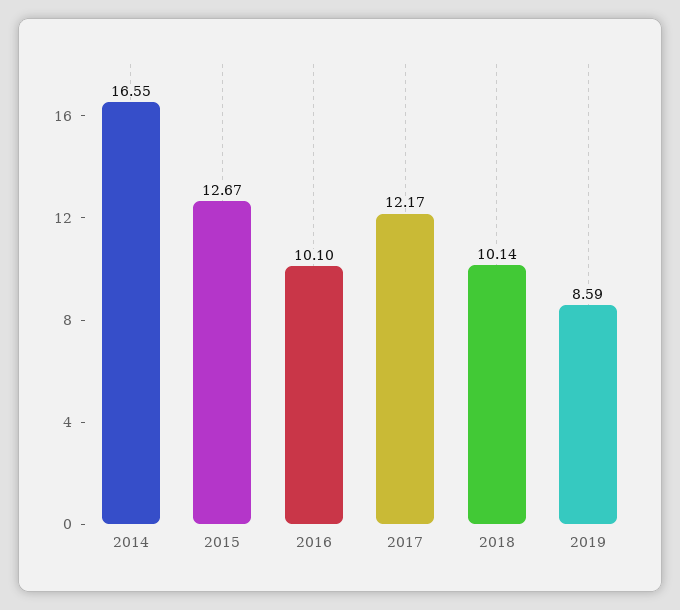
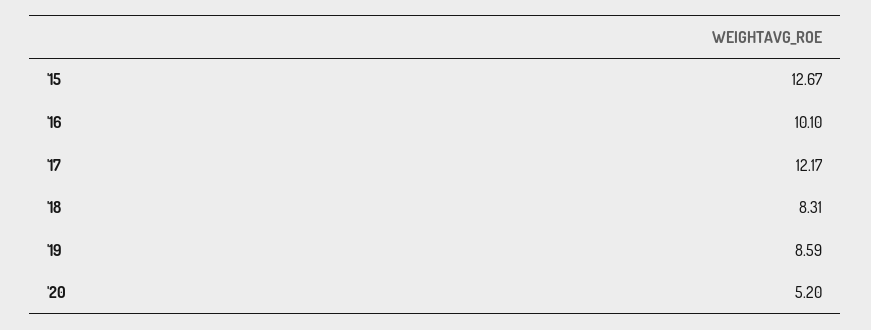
2014: 16.55 -> none
2018: 10.14 -> 8.31
'20: none -> 5.2

